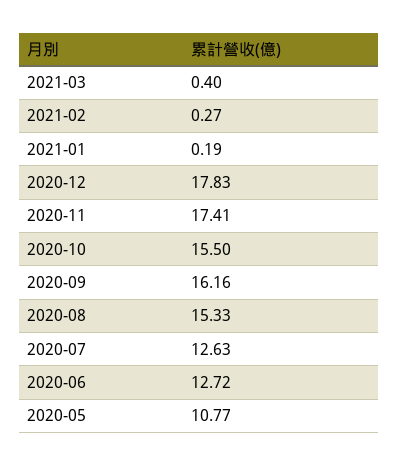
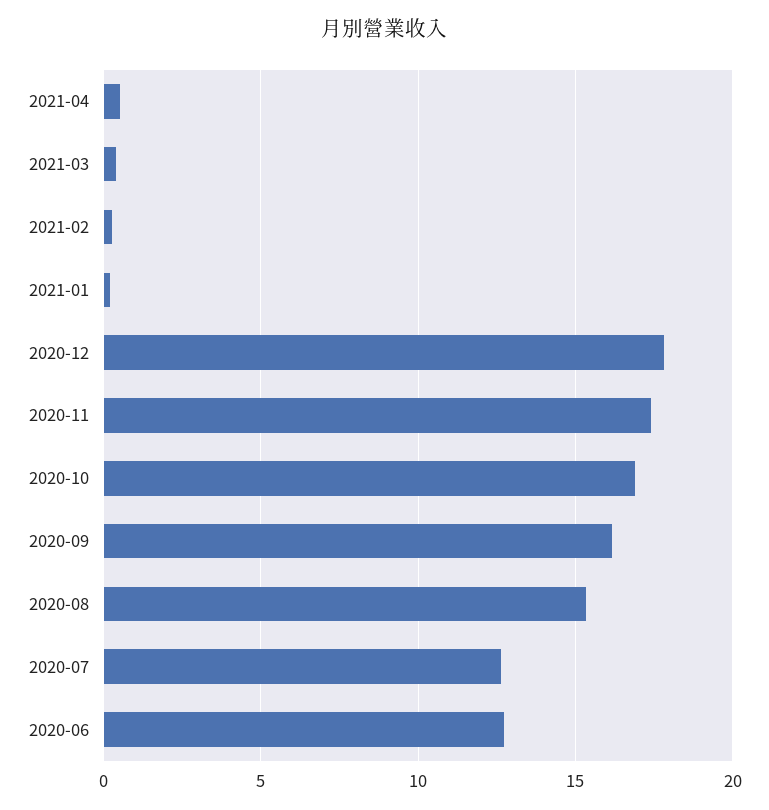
2020-10: 15.5 -> 17
2020-05: 10.77 -> none
2021-04: none -> 0.5

